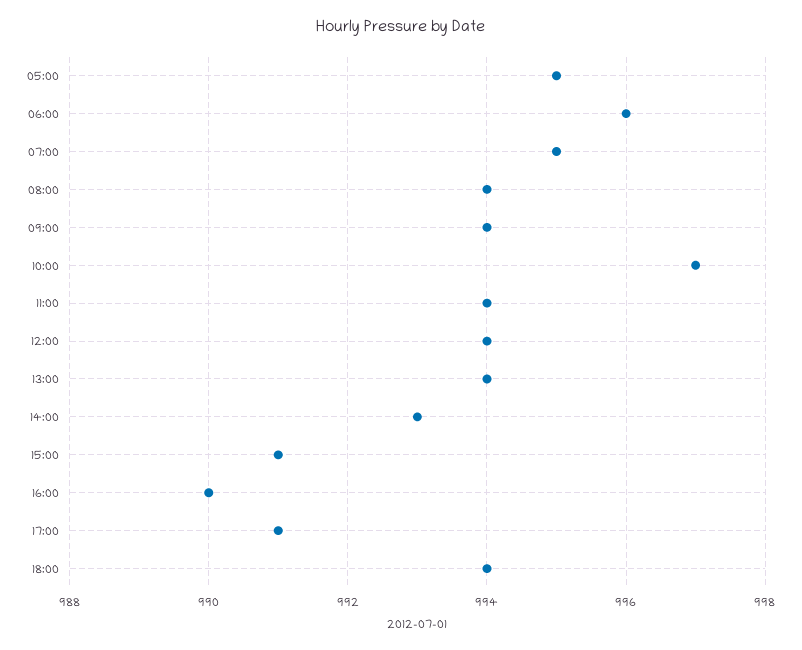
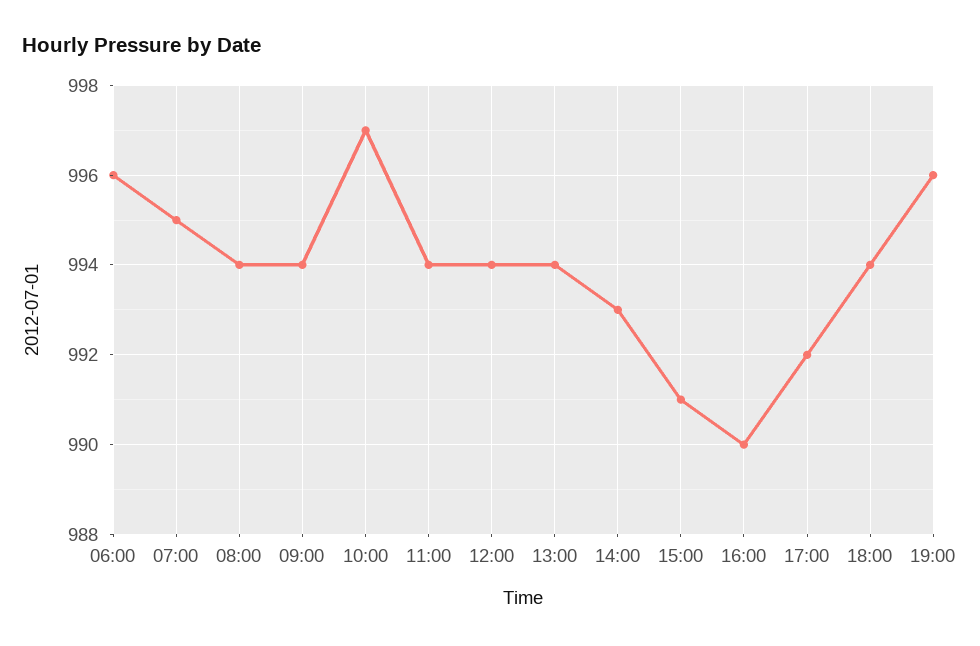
05:00: 995 -> none
17:00: 991 -> 992
19:00: none -> 996

